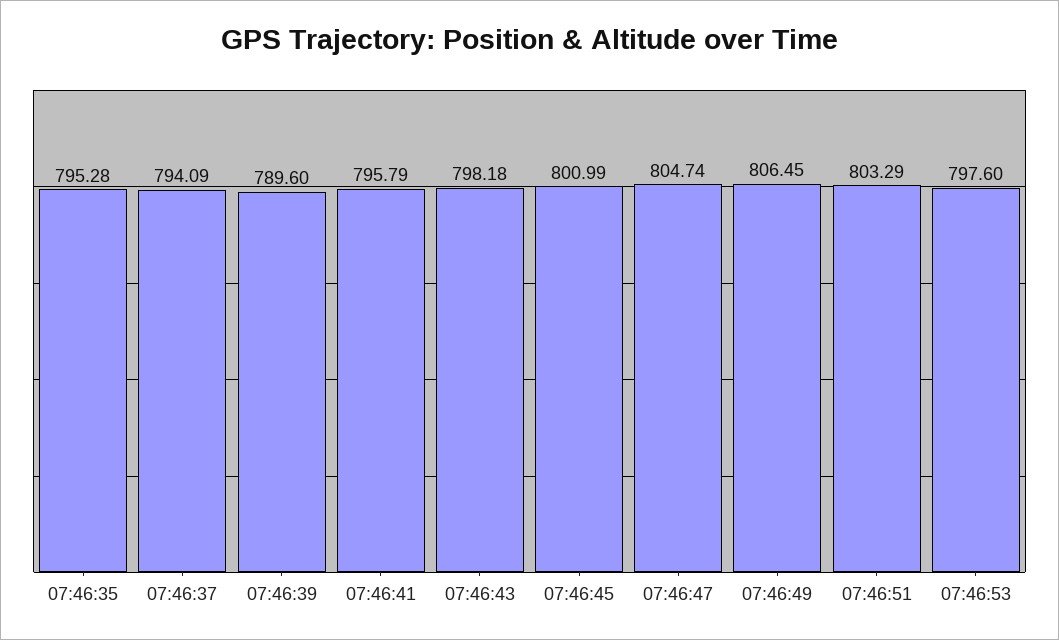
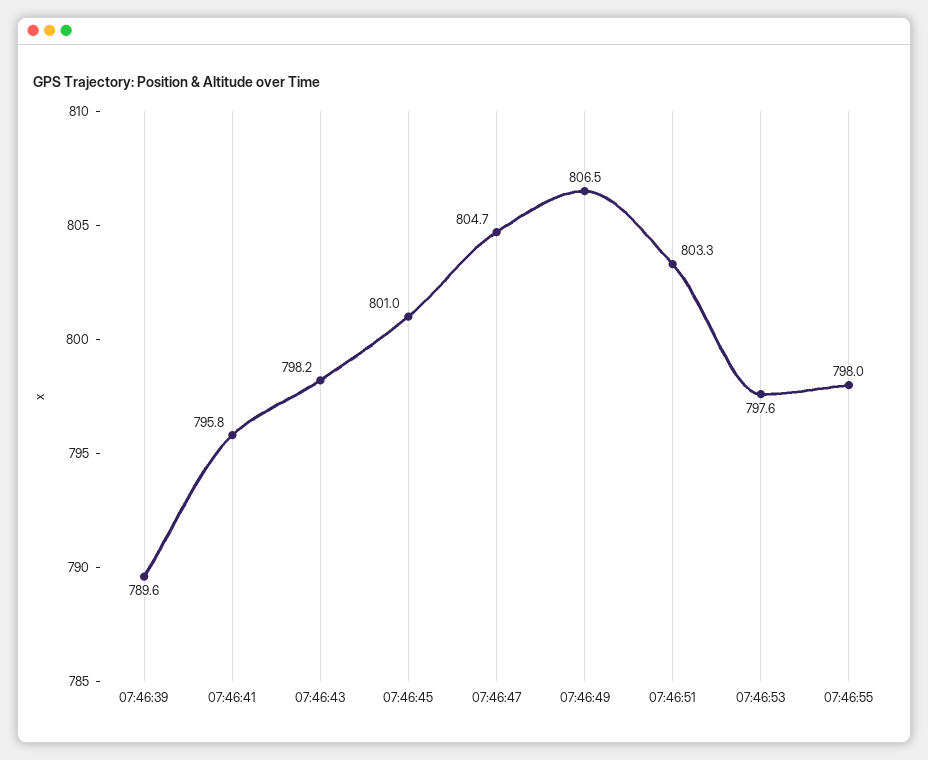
07:46:35: 795.28 -> none
07:46:37: 794.09 -> none
07:46:55: none -> 798

